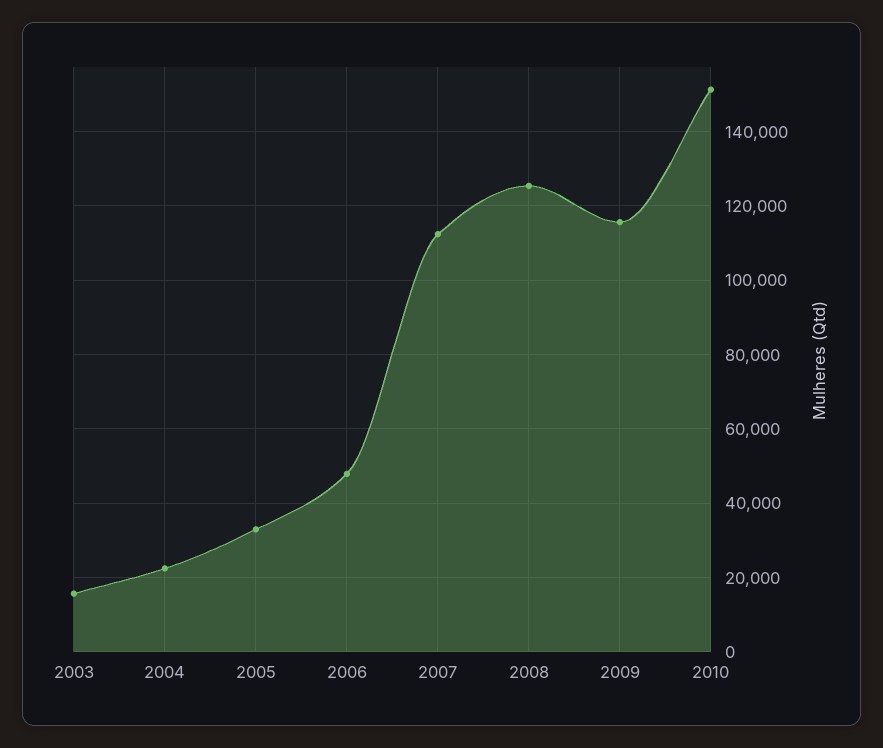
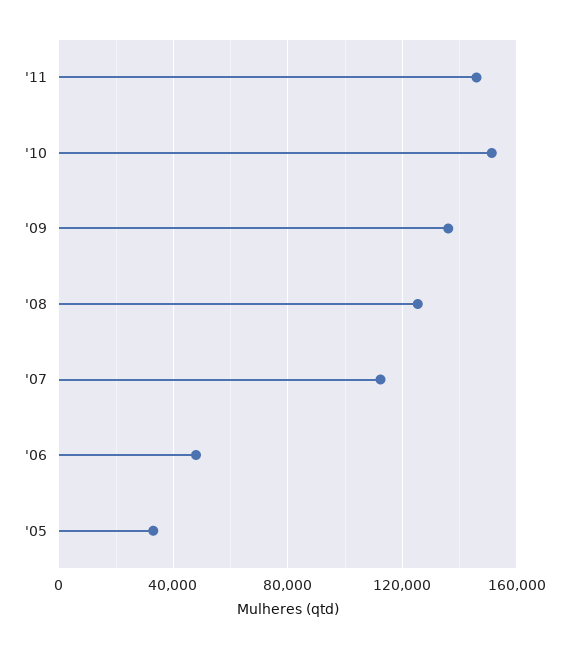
2003: 16000 -> none
2004: 22000 -> none
2009: 116000 -> 135000
'11: none -> 145000

